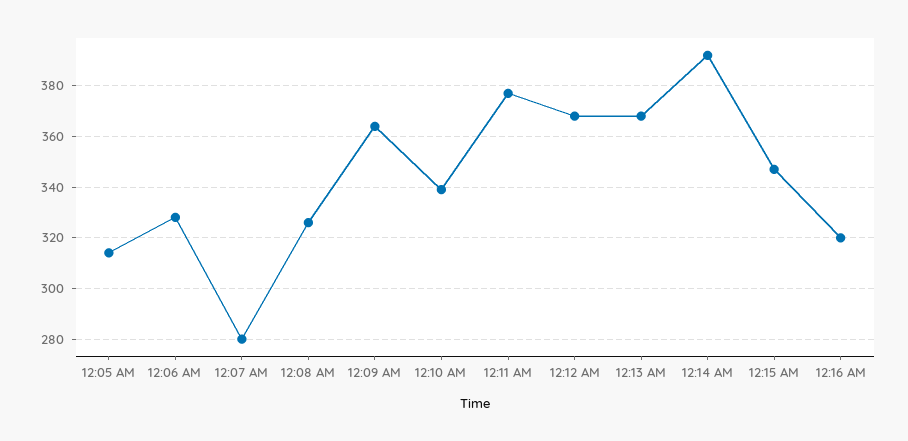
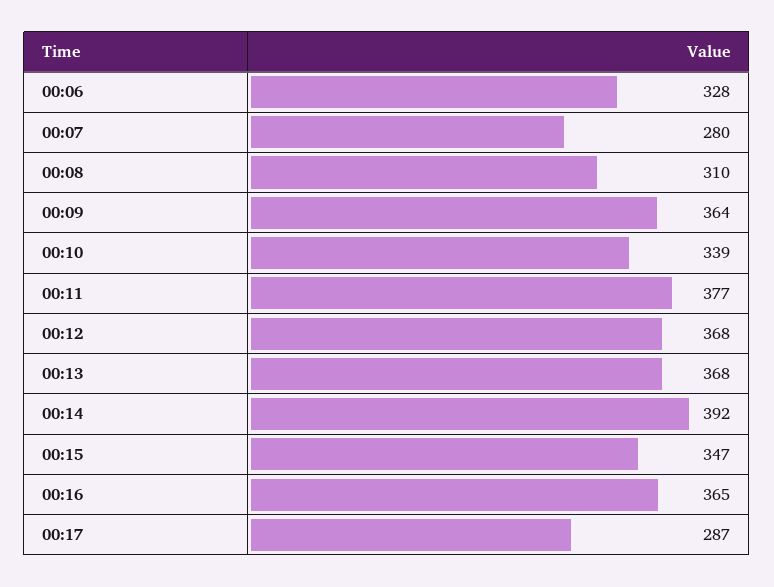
12:05 AM: 315 -> none
12:08 AM: 325 -> 310
12:16 AM: 320 -> 365
00:17: none -> 287

